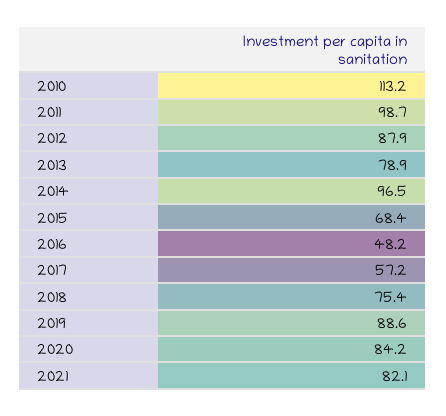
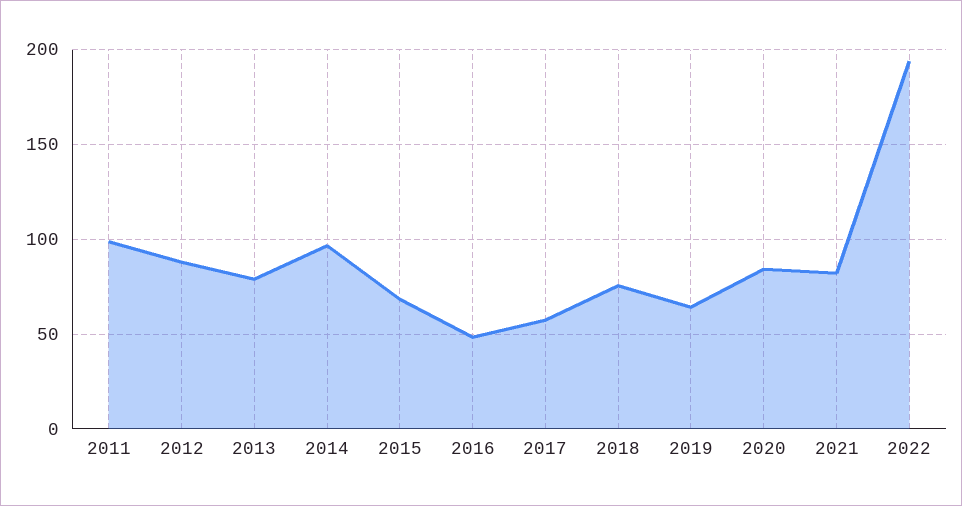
2010: 113.2 -> none
2019: 88.6 -> 65
2022: none -> 195

